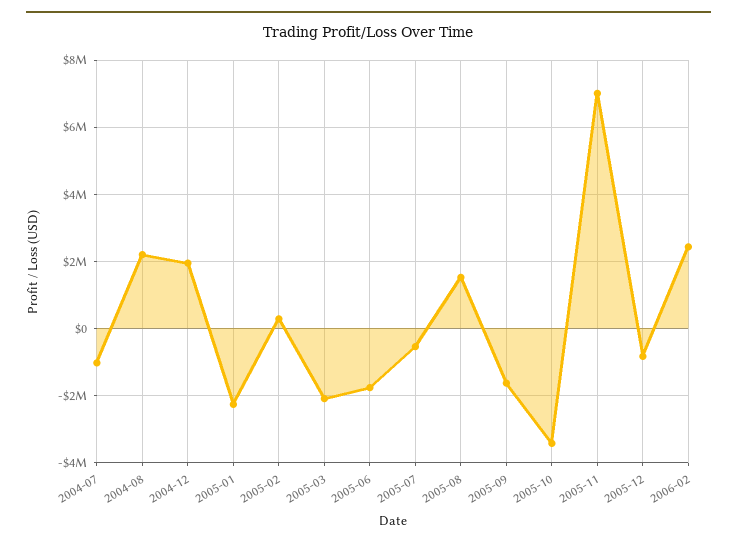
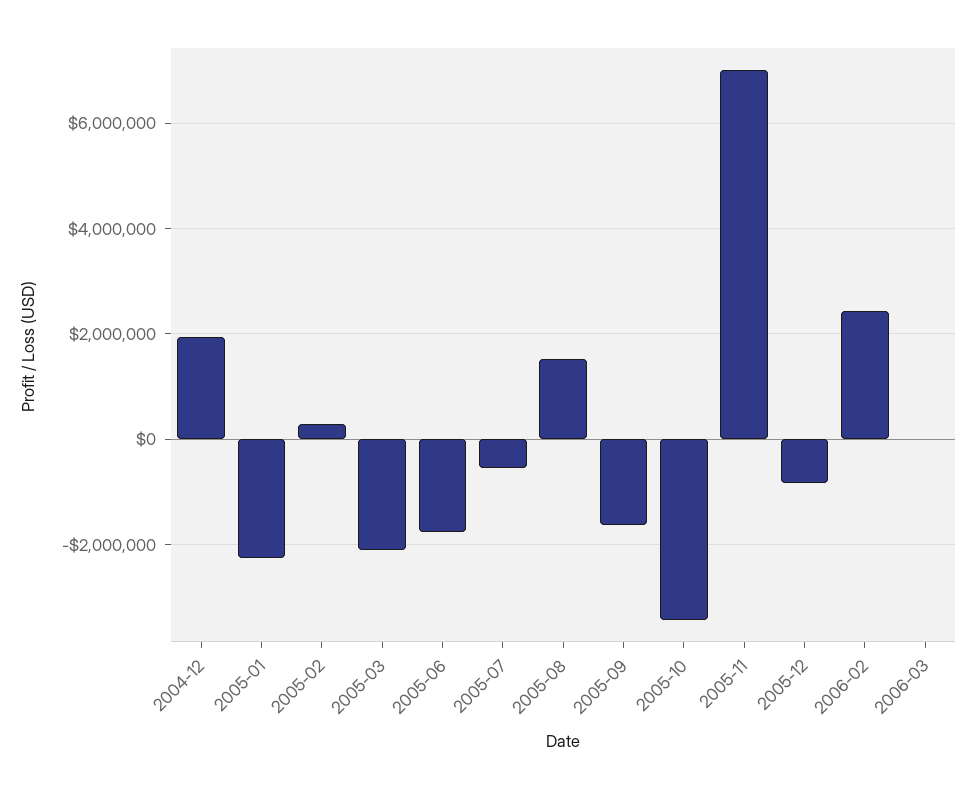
2004-07: -1000000 -> none
2004-08: 2200000 -> none
2006-03: none -> 0

